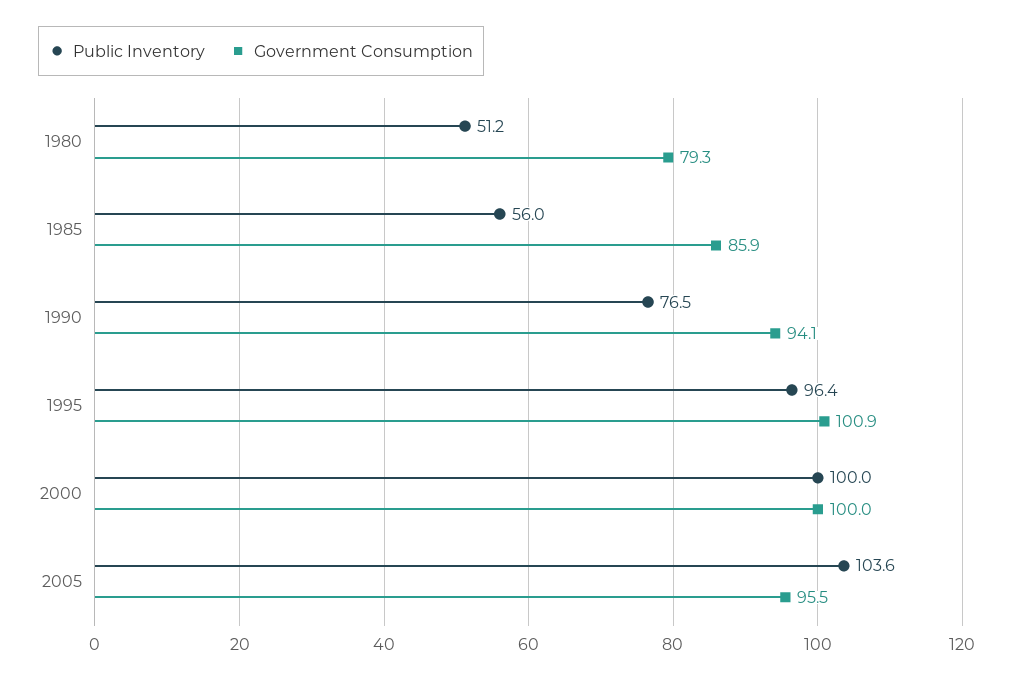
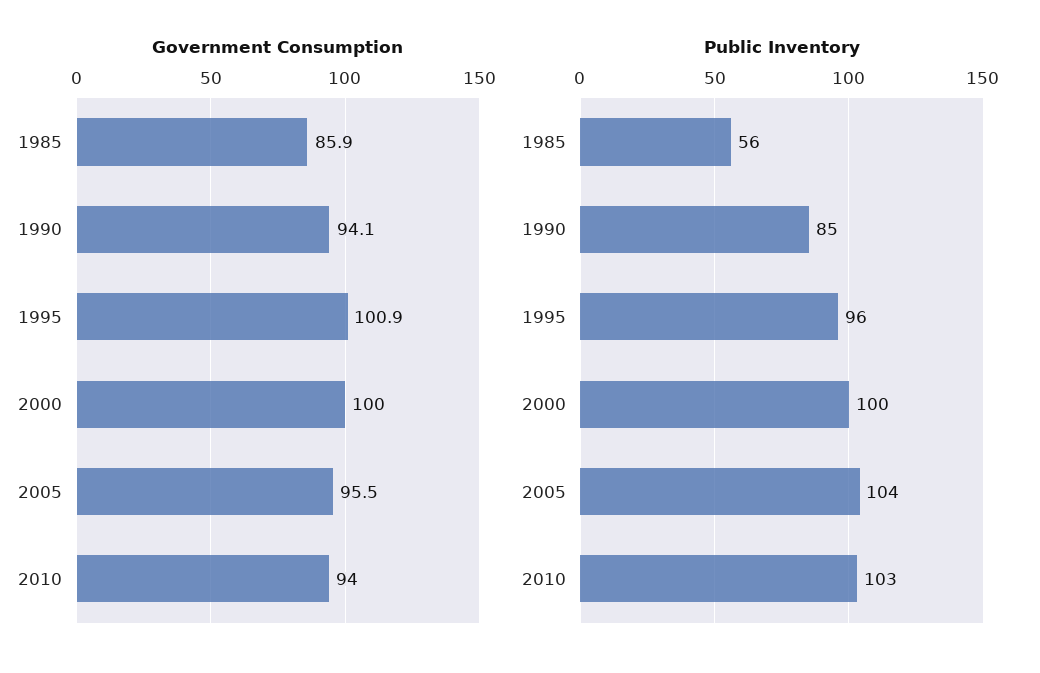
Public Inventory, 1980: 51.2 -> none
Government Consumption, 1980: 79.3 -> none
Public Inventory, 1990: 76.5 -> 85
Government Consumption, 2010: none -> 94
Public Inventory, 2010: none -> 103

